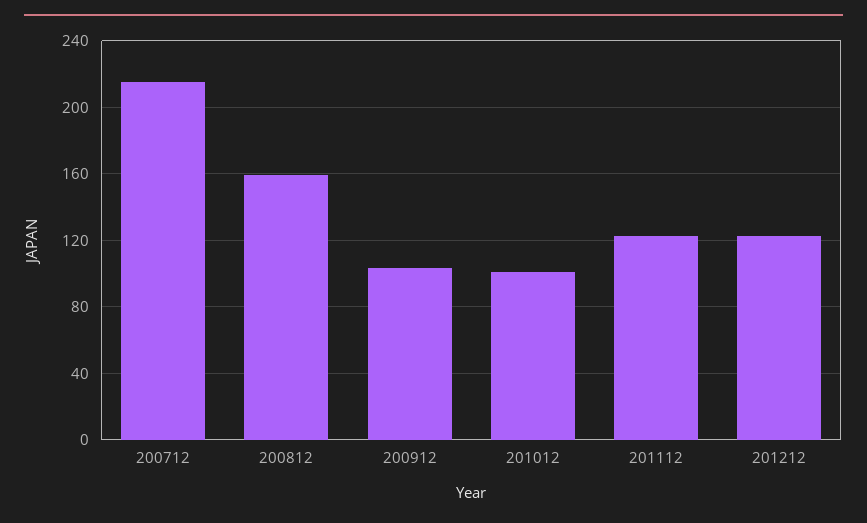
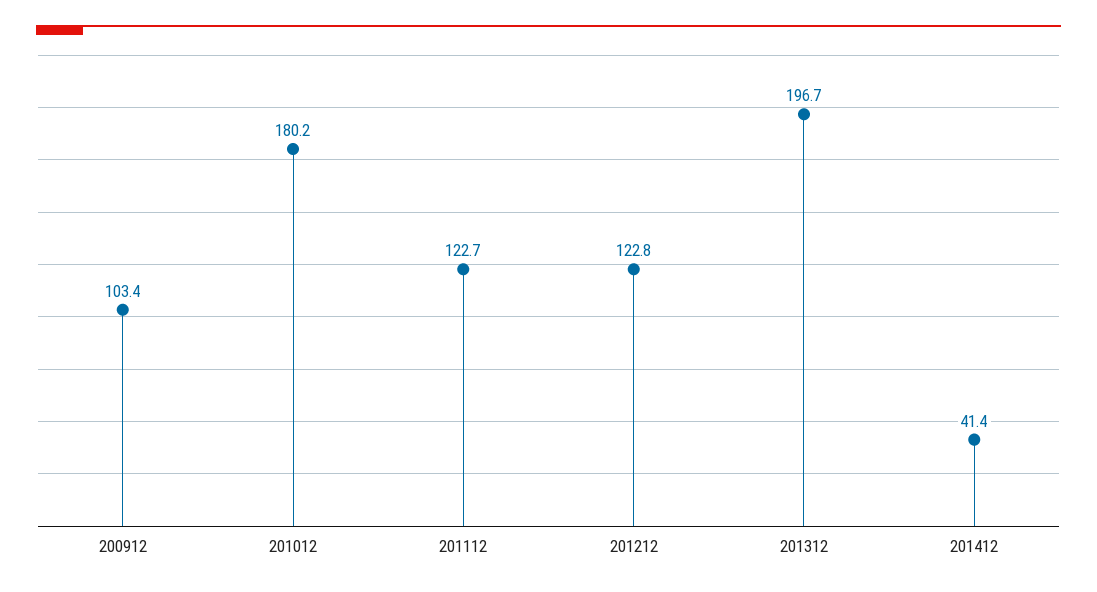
200712: 215 -> none
200812: 160 -> none
201012: 100 -> 180.2
201312: none -> 196.7
201412: none -> 41.4

